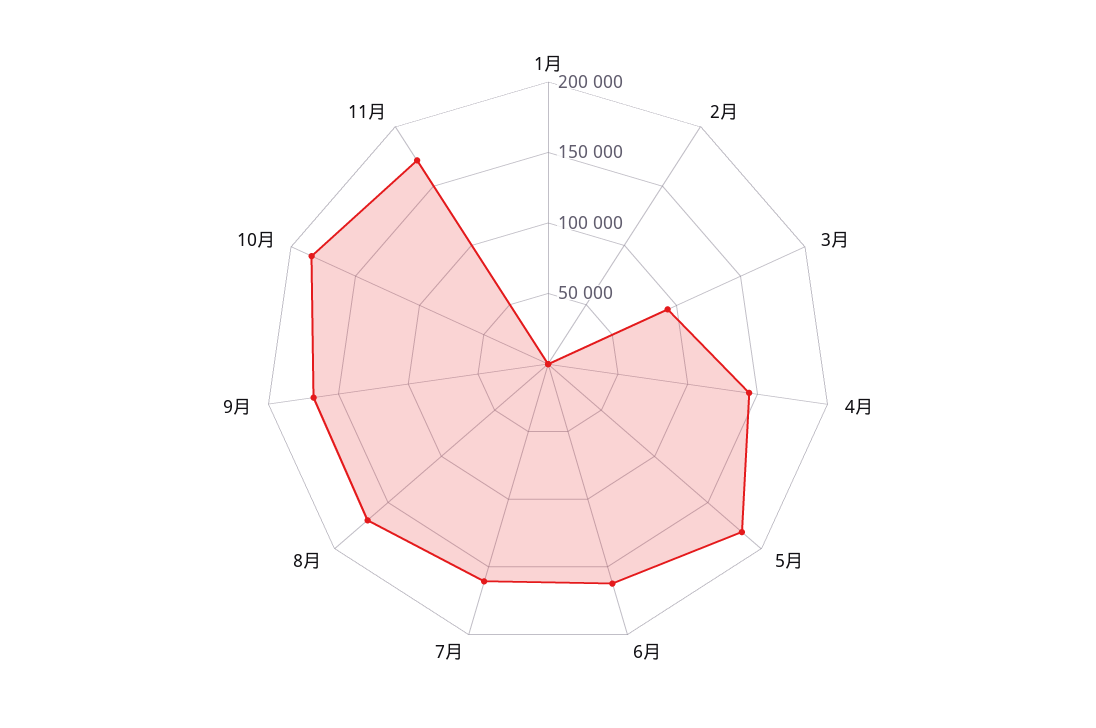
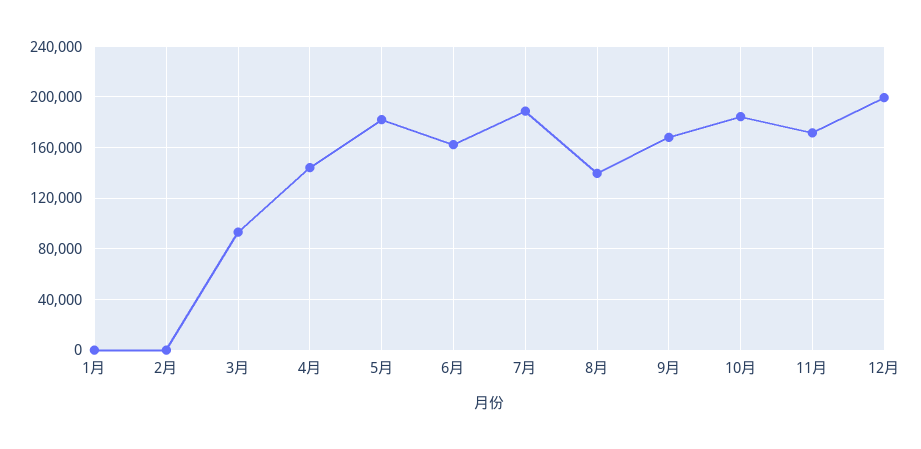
7月: 160000 -> 190000
8月: 170000 -> 140000
12月: none -> 200000

